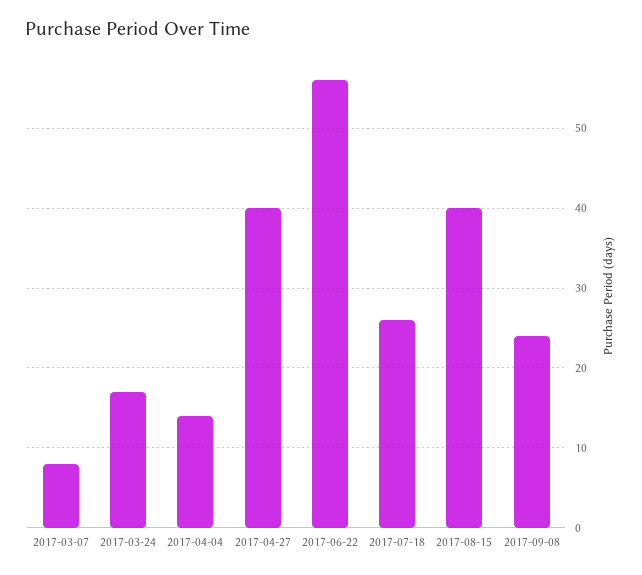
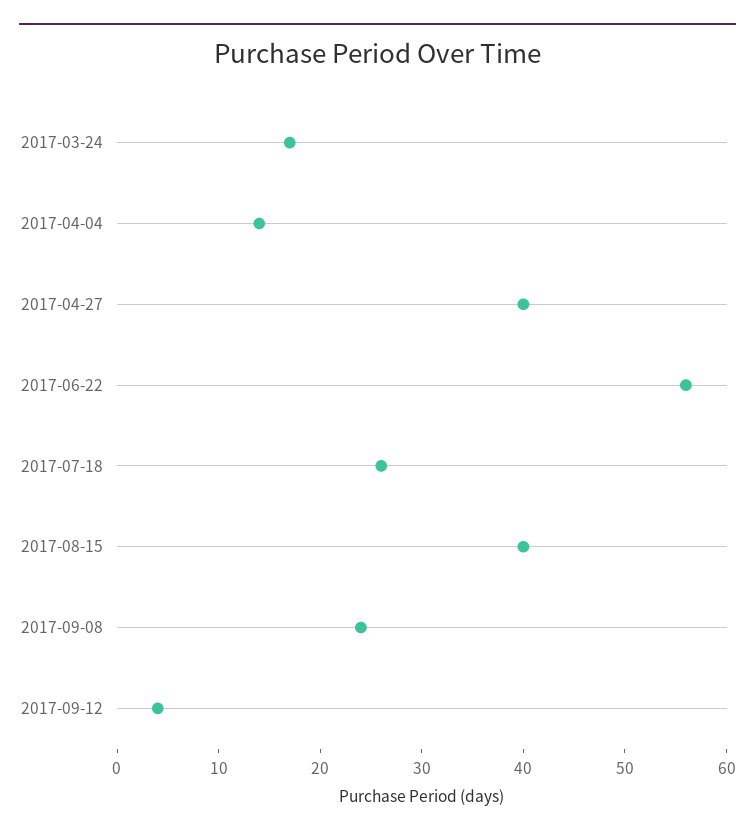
2017-03-07: 8 -> none
2017-09-12: none -> 4

